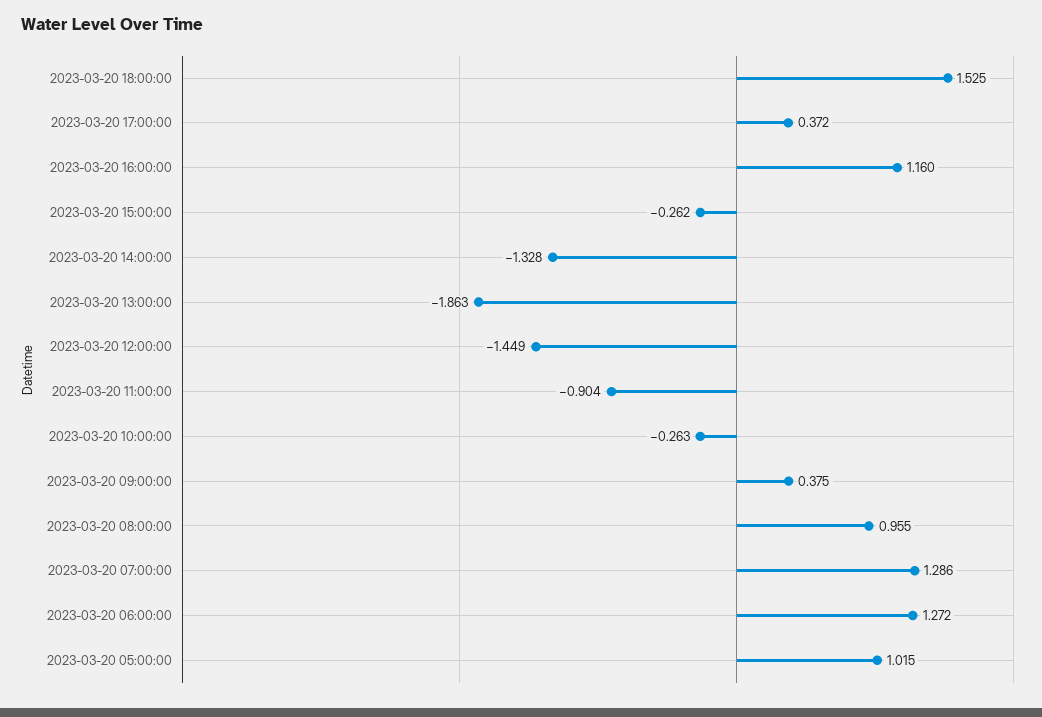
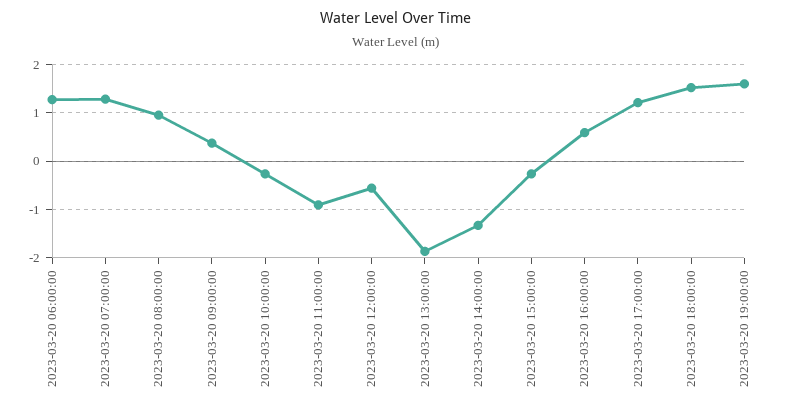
2023-03-20 17:00:00: 0.372 -> 1.2
2023-03-20 16:00:00: 1.16 -> 0.6
2023-03-20 12:00:00: -1.449 -> -0.6
2023-03-20 05:00:00: 1.015 -> none
2023-03-20 19:00:00: none -> 1.6

